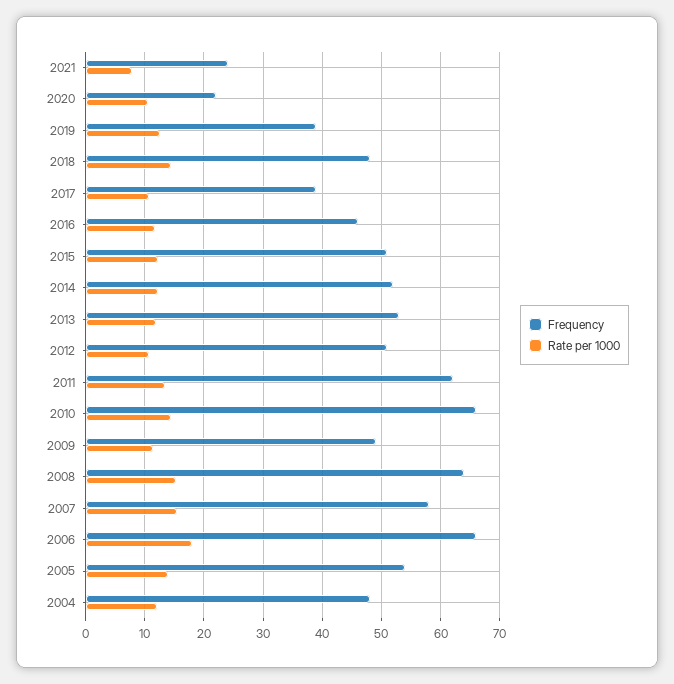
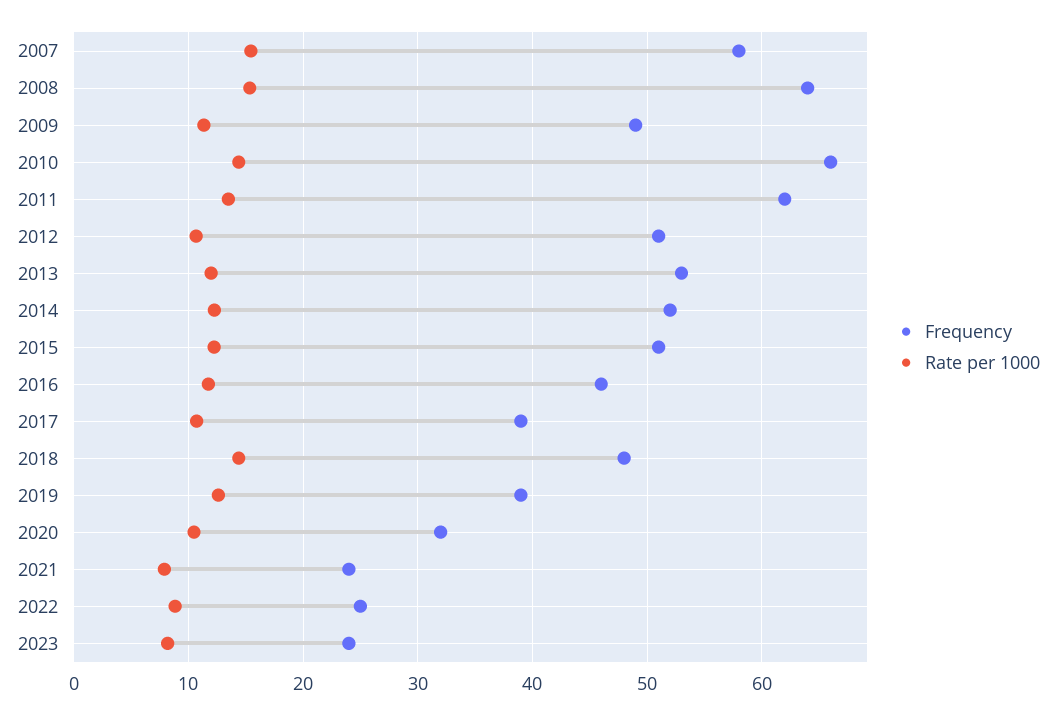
Frequency, 2020: 22 -> 32
Frequency, 2006: 66 -> none
Rate per 1000, 2006: 18 -> none
Frequency, 2005: 54 -> none
Rate per 1000, 2005: 14 -> none
Frequency, 2004: 48 -> none
Rate per 1000, 2004: 12 -> none
Frequency, 2022: none -> 25
Rate per 1000, 2022: none -> 9
Frequency, 2023: none -> 24
Rate per 1000, 2023: none -> 8

